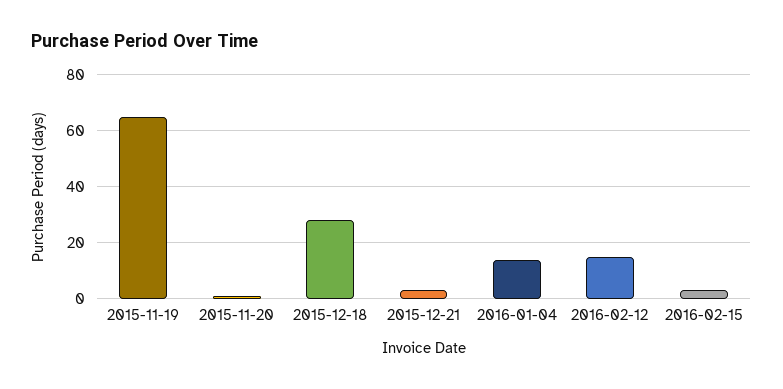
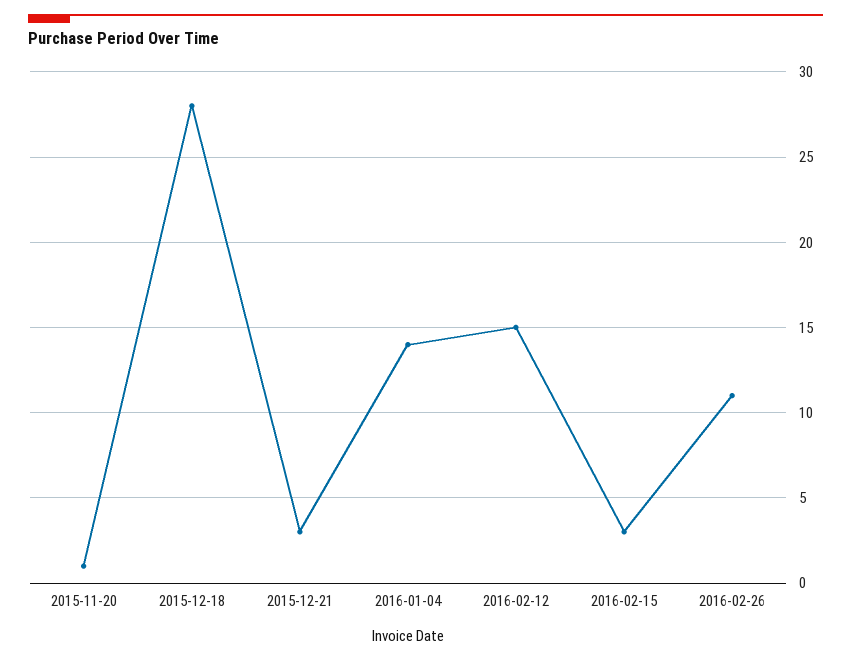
2015-11-19: 65 -> none
2016-02-26: none -> 11

